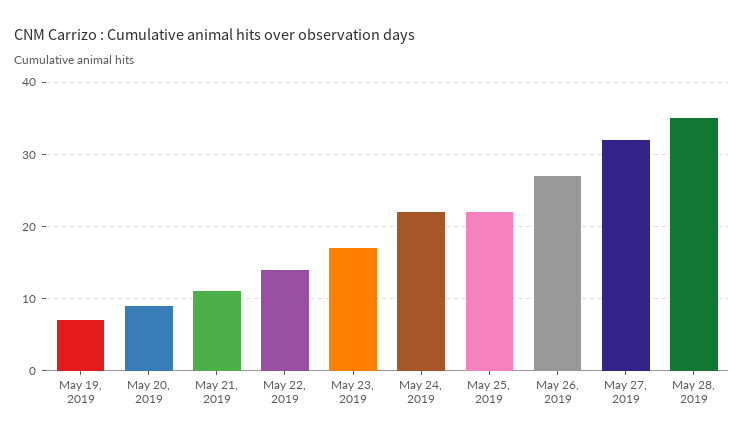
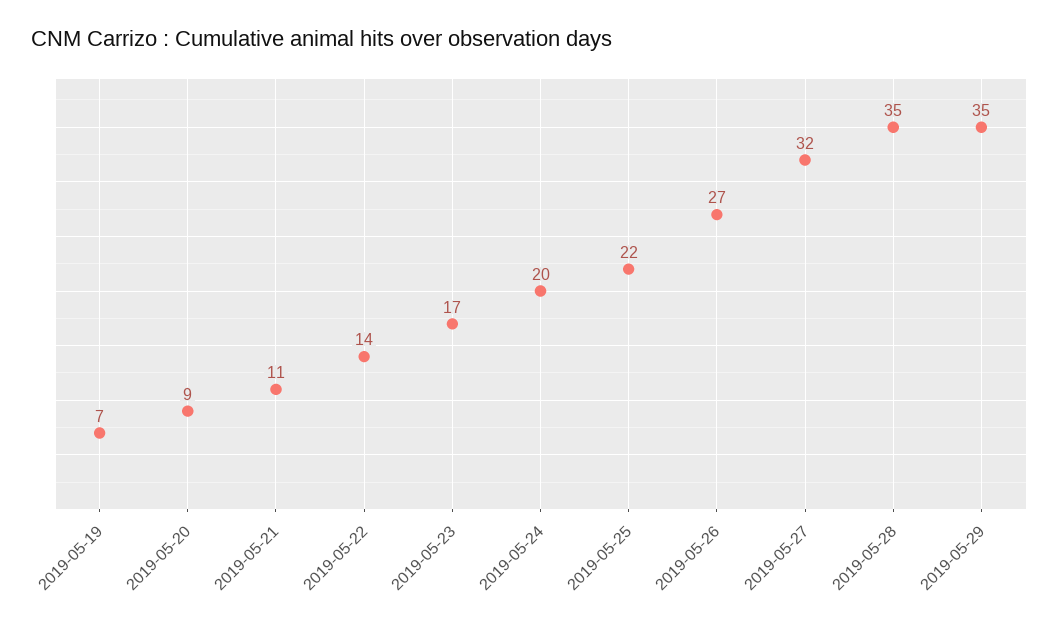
May 24, 2019: 22 -> 20
2019-05-29: none -> 35

